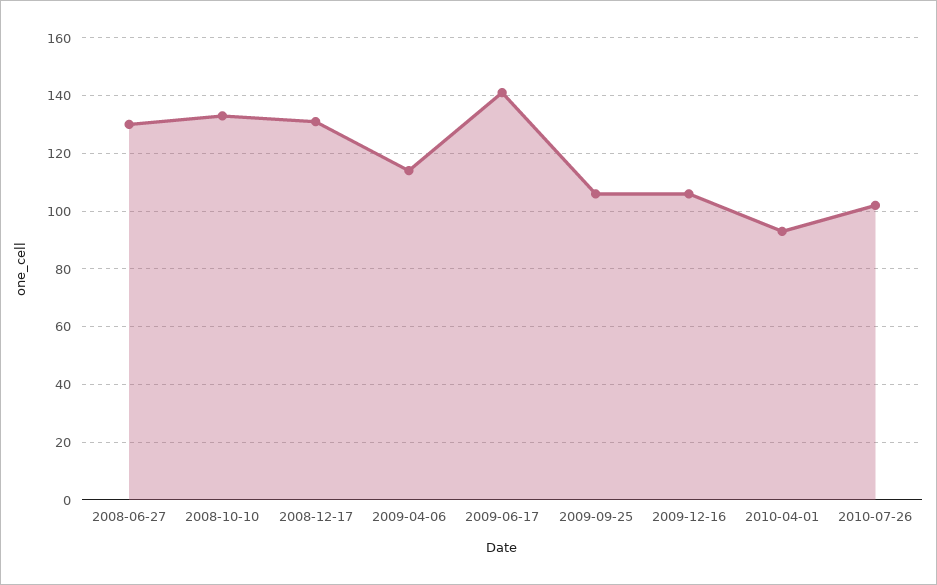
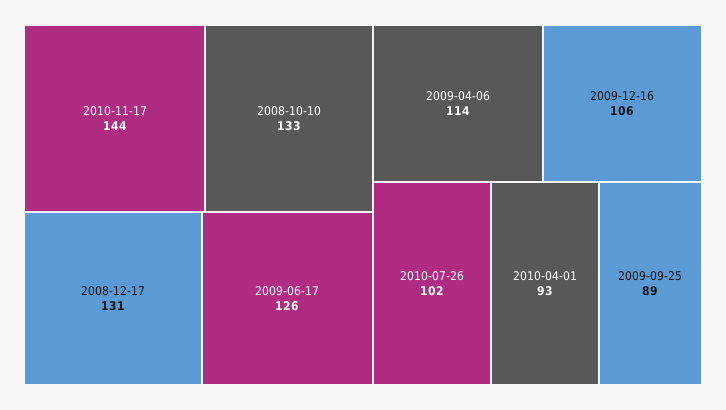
2008-06-27: 130 -> none
2009-06-17: 140 -> 126
2009-09-25: 105 -> 89
2010-11-17: none -> 144

